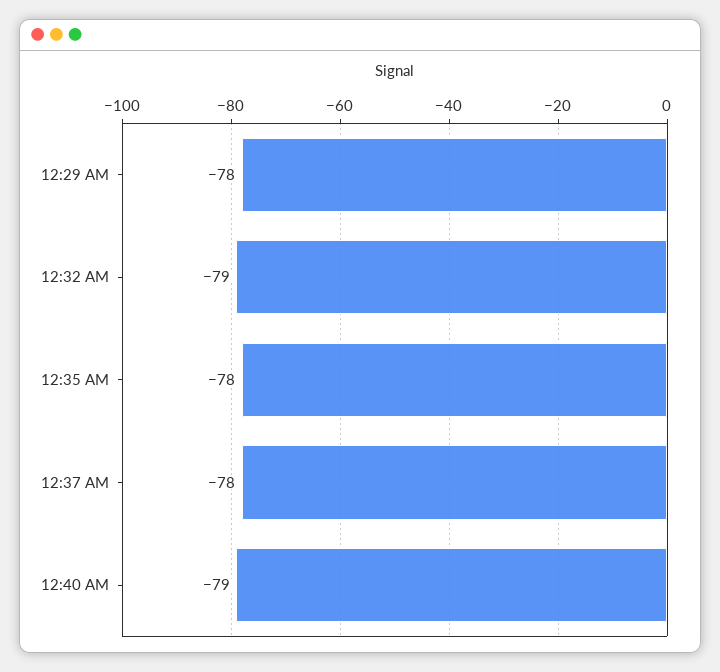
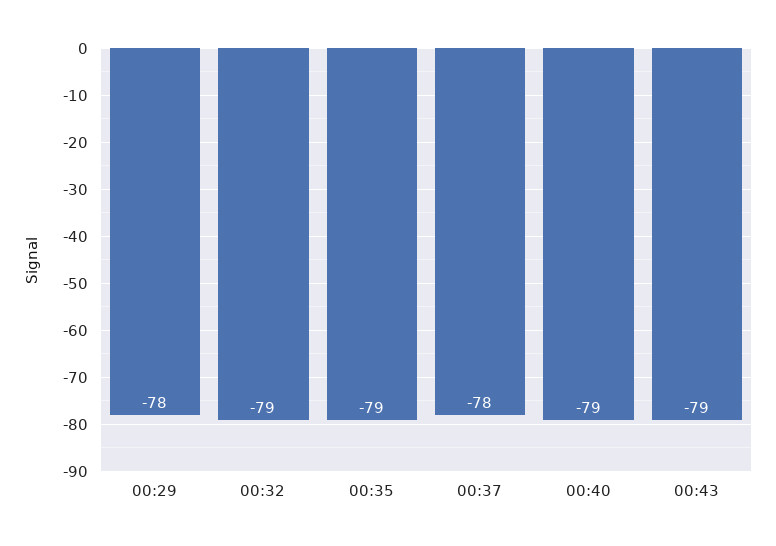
12:35 AM: -78 -> -79
00:43: none -> -79

